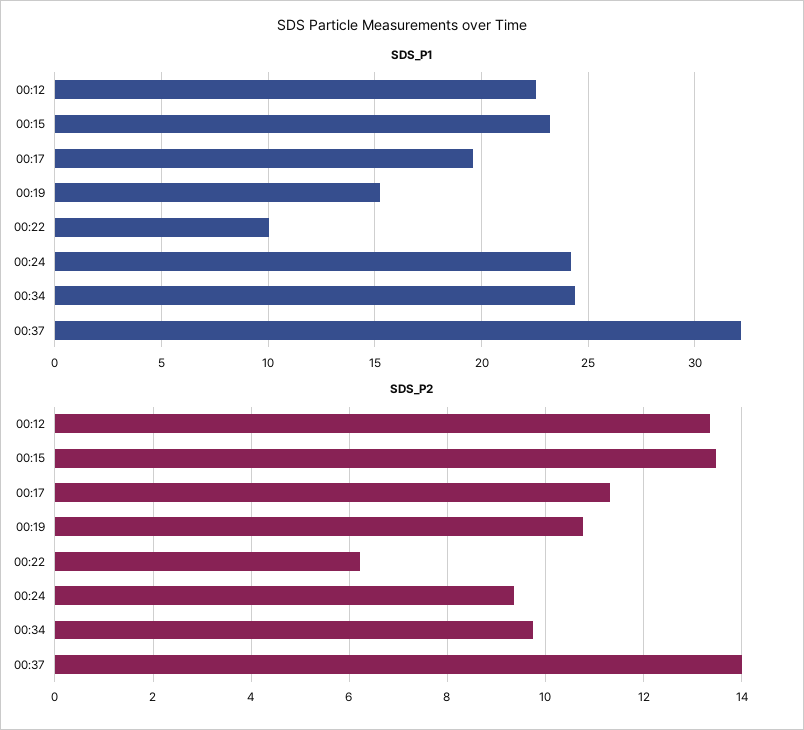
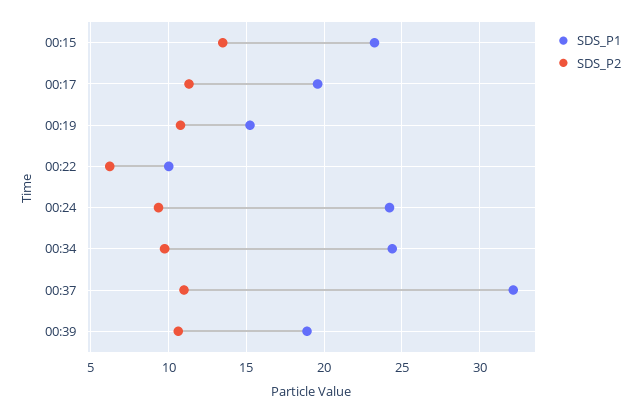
SDS_P1, 00:12: 22.5 -> none
SDS_P2, 00:12: 13.4 -> none
SDS_P2, 00:37: 14 -> 11
SDS_P1, 00:39: none -> 19
SDS_P2, 00:39: none -> 10.5

